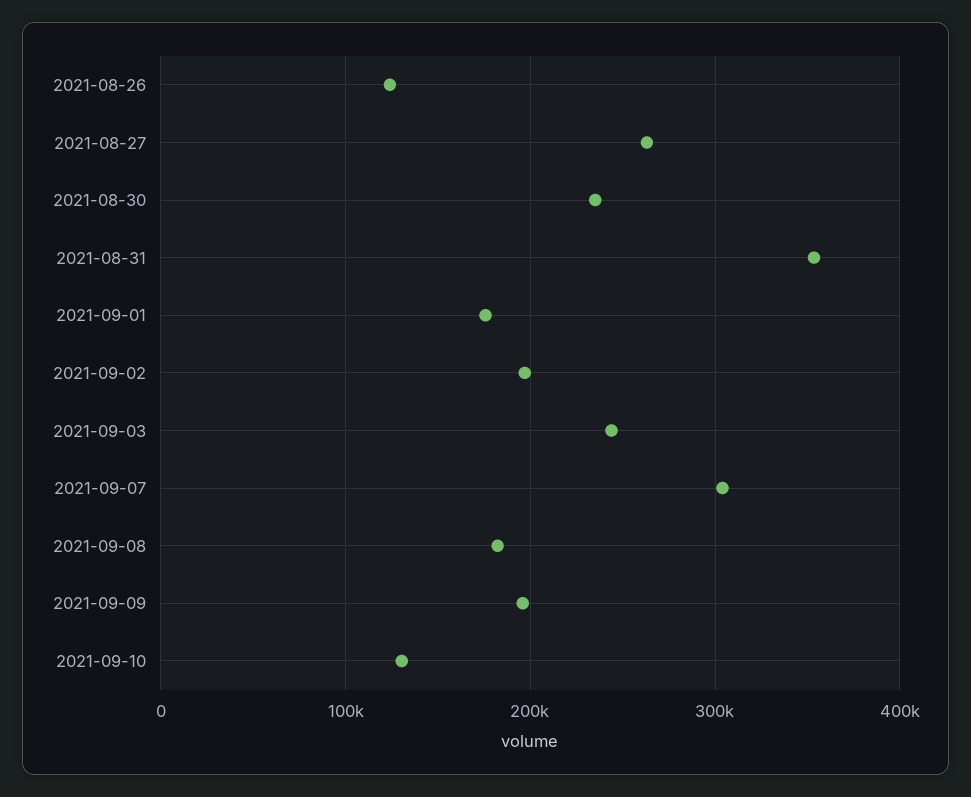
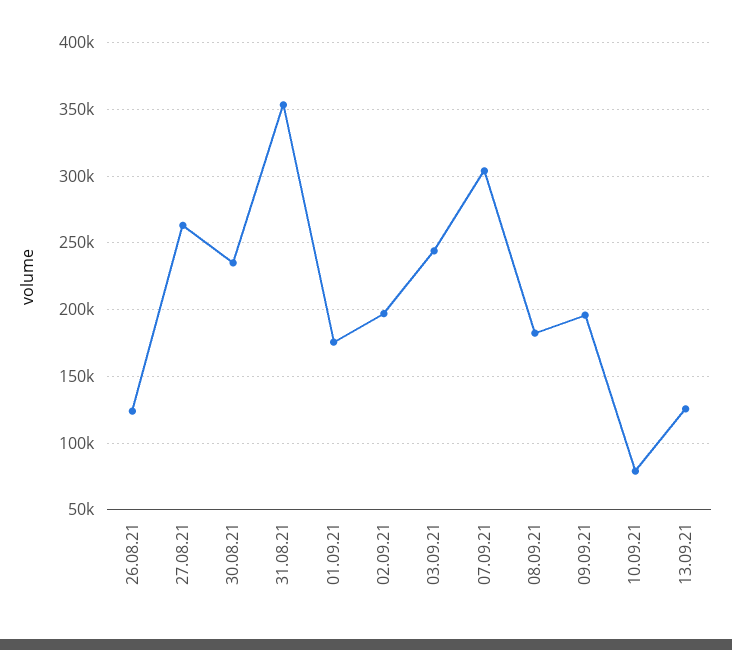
2021-09-10: 130000 -> 80000
13.09.21: none -> 125000

